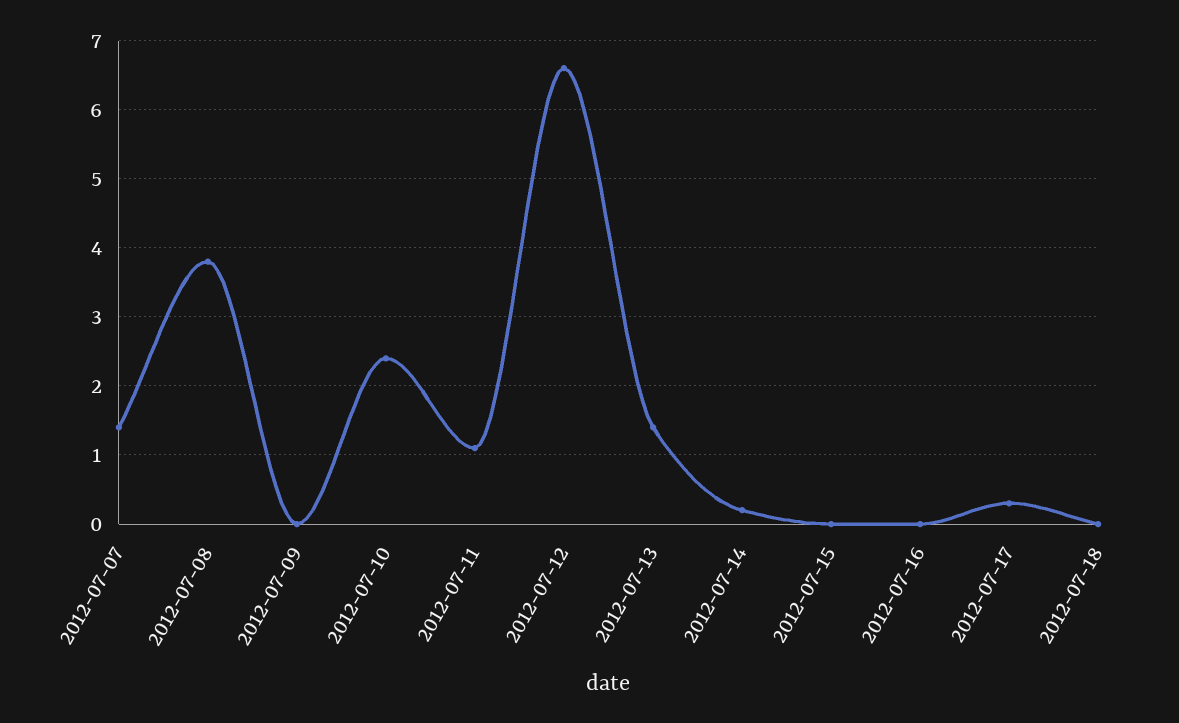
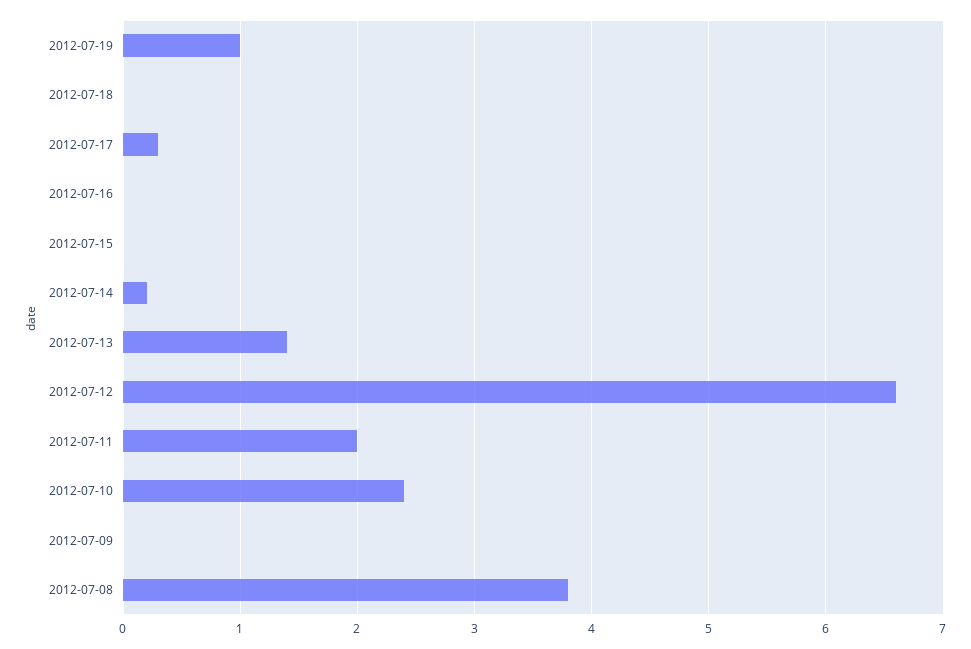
2012-07-07: 1.4 -> none
2012-07-11: 1.1 -> 2
2012-07-19: none -> 1

